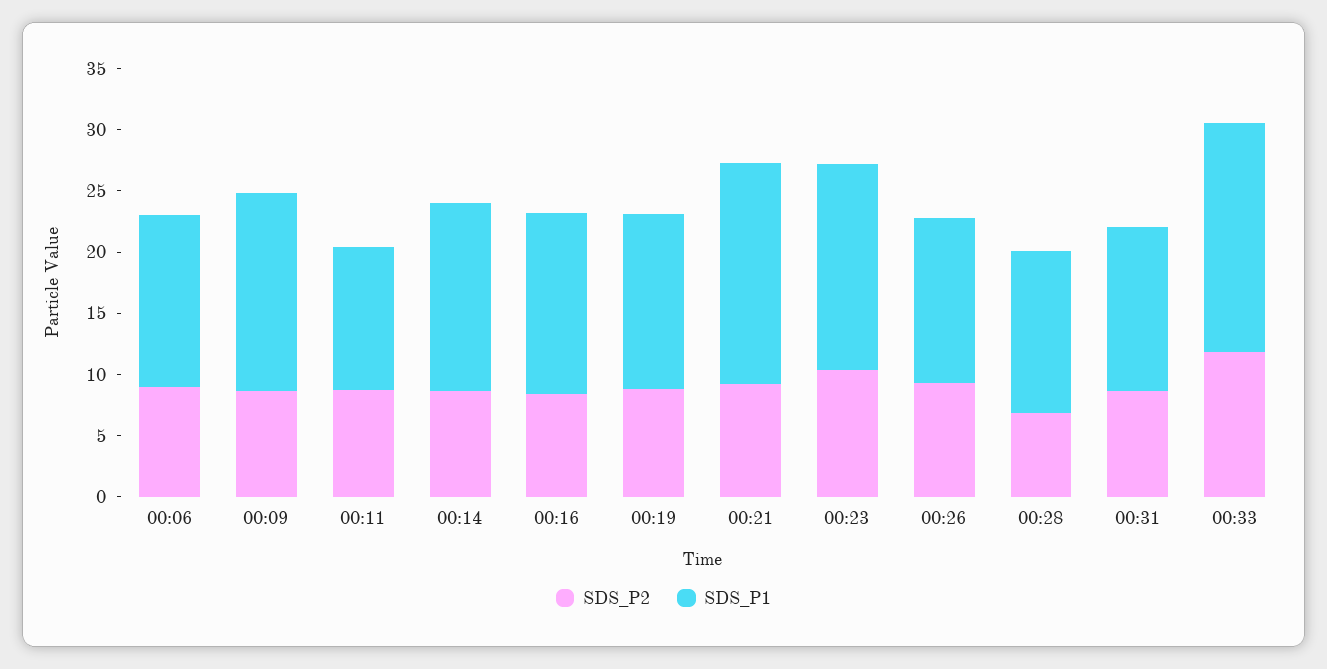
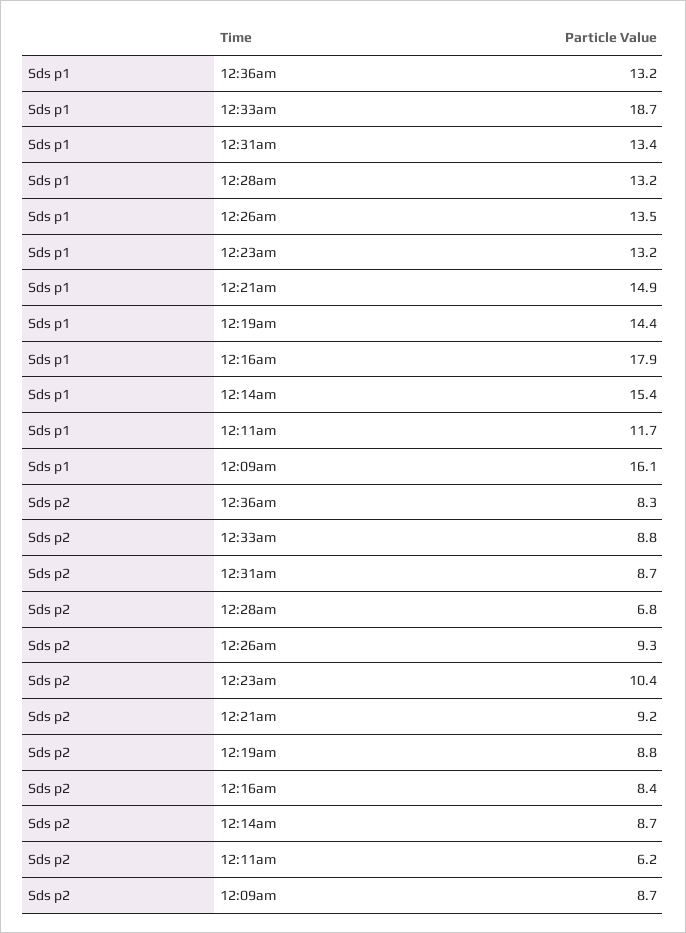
SDS_P2, 00:06: 9 -> none
SDS_P1, 00:06: 14 -> none
SDS_P2, 00:11: 9 -> 6.2
SDS_P1, 00:16: 15 -> 17.9
SDS_P1, 00:21: 18 -> 14.9
SDS_P1, 00:23: 17 -> 13.2
SDS_P2, 00:33: 12 -> 8.8
SDS_P1, 12:36am: none -> 13.2
SDS_P2, 12:36am: none -> 8.3

